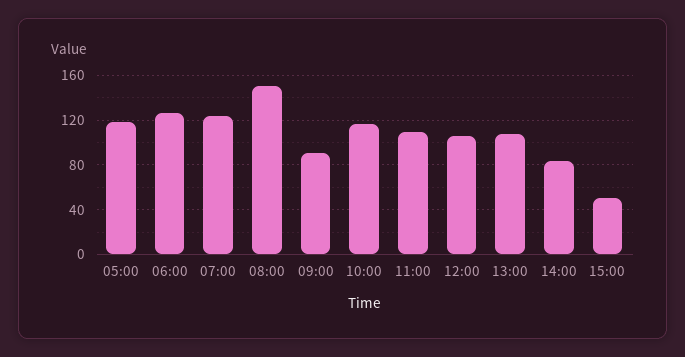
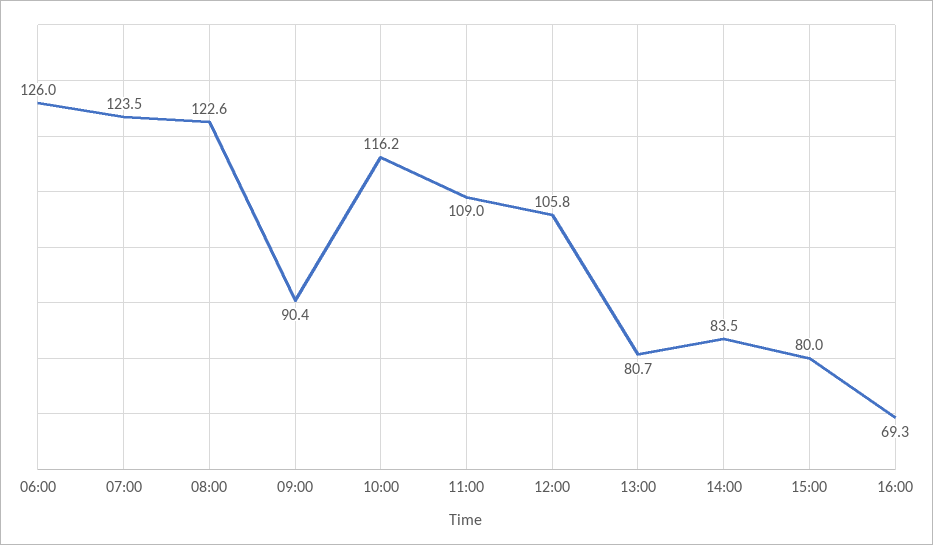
05:00: 120 -> none
08:00: 150 -> 122.6
13:00: 110 -> 80.7
15:00: 50 -> 80
16:00: none -> 69.3

